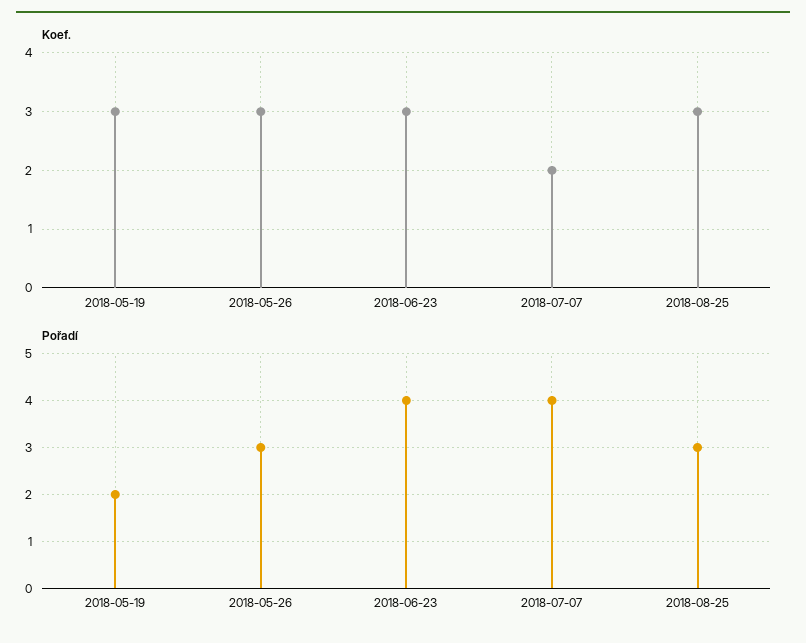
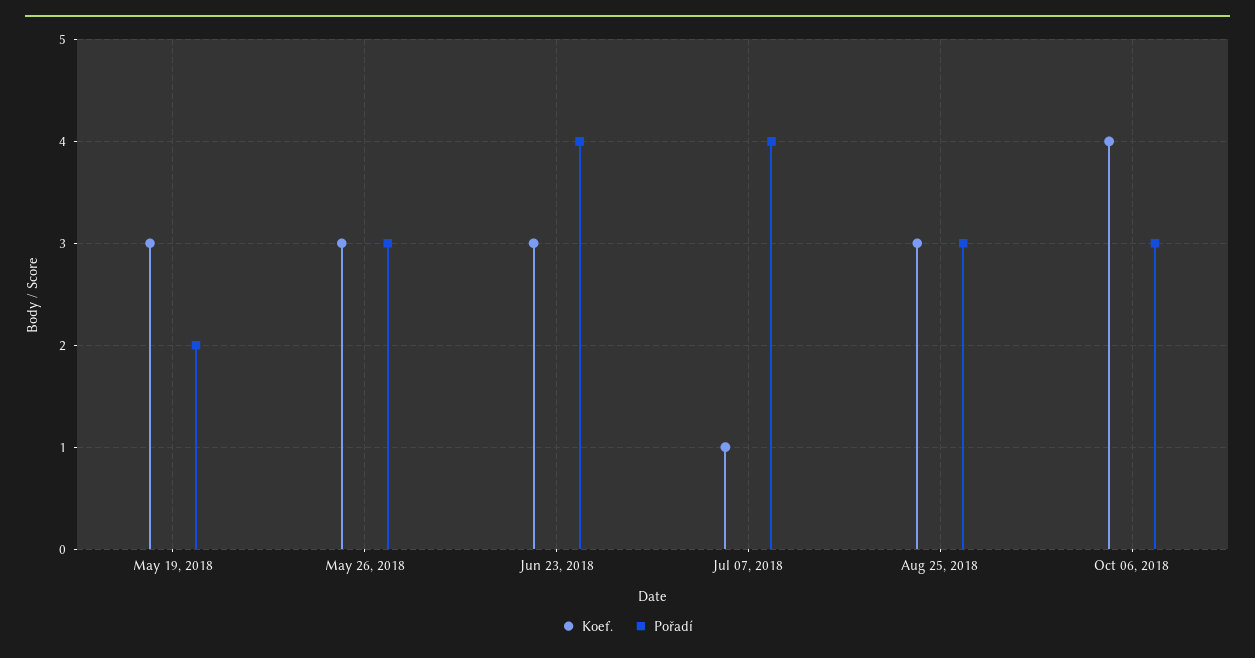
Koef., 2018-07-07: 2 -> 1
Koef., Oct 06, 2018: none -> 4
Pořadí, Oct 06, 2018: none -> 3

